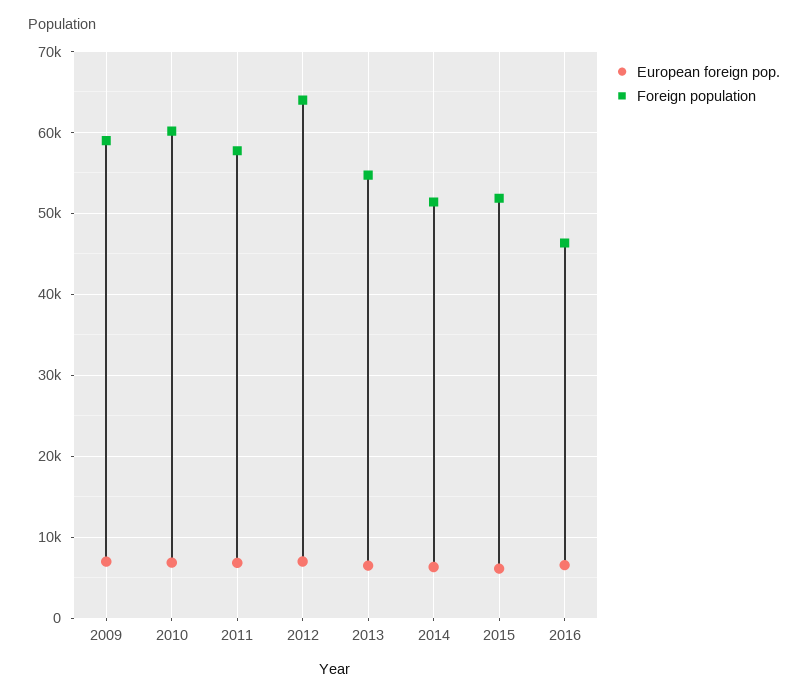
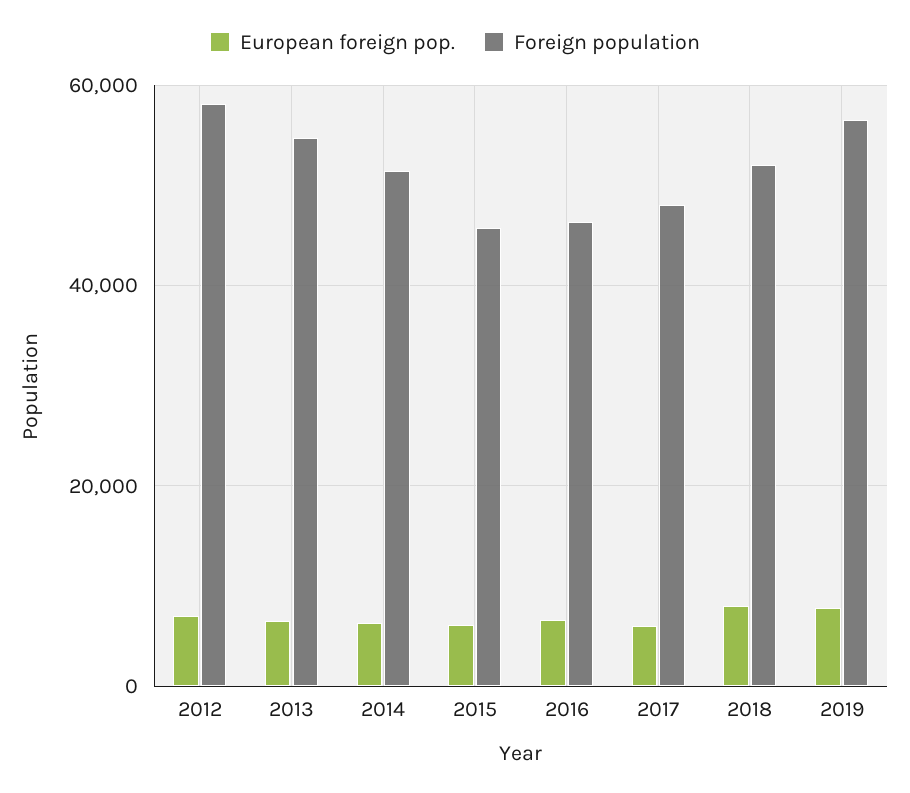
European foreign pop., 2009: 7000 -> none
Foreign population, 2009: 59000 -> none
European foreign pop., 2010: 7000 -> none
Foreign population, 2010: 60000 -> none
European foreign pop., 2011: 7000 -> none
Foreign population, 2011: 58000 -> none
Foreign population, 2012: 64000 -> 58000
Foreign population, 2015: 52000 -> 46000
European foreign pop., 2017: none -> 6000
Foreign population, 2017: none -> 48000
European foreign pop., 2018: none -> 8000
Foreign population, 2018: none -> 52000
European foreign pop., 2019: none -> 8000
Foreign population, 2019: none -> 56000

